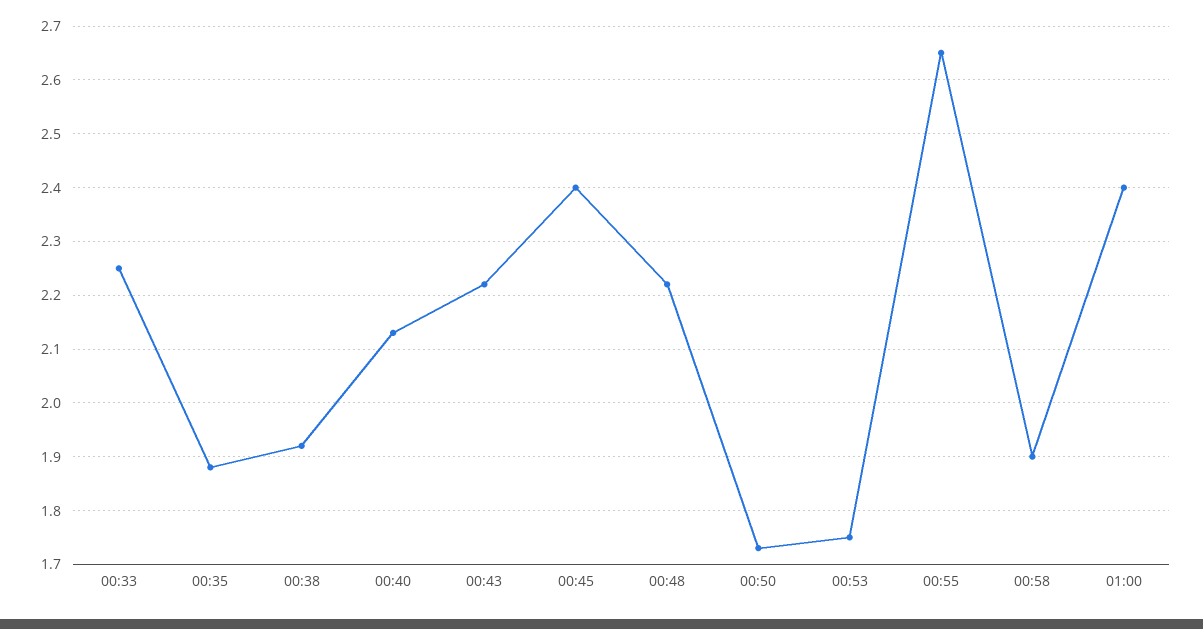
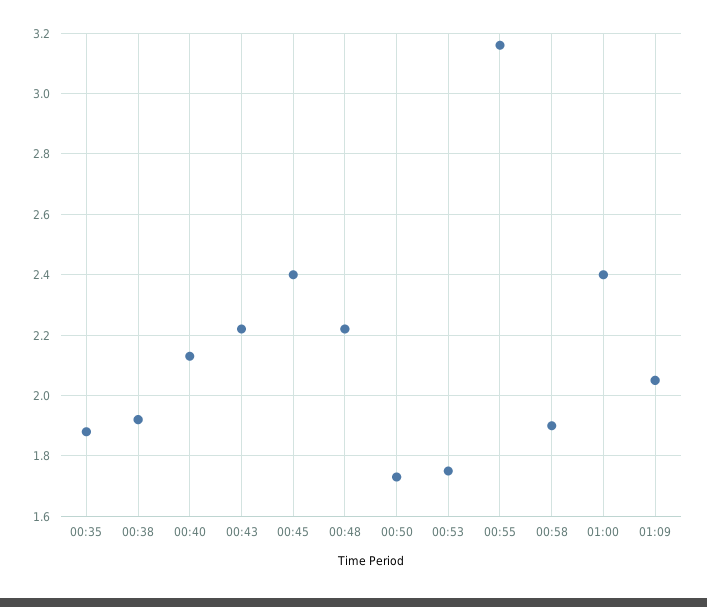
00:33: 2.25 -> none
00:55: 2.65 -> 3.15
01:09: none -> 2.05

